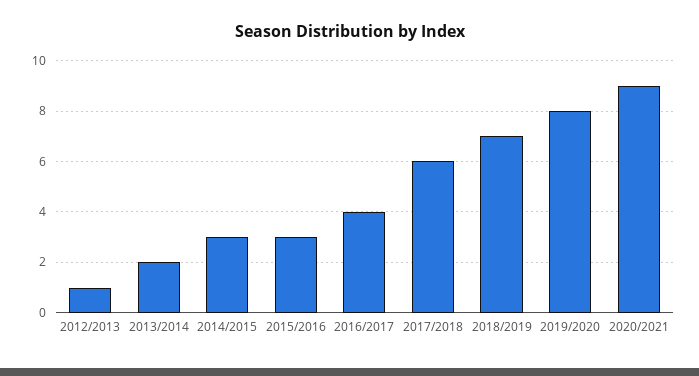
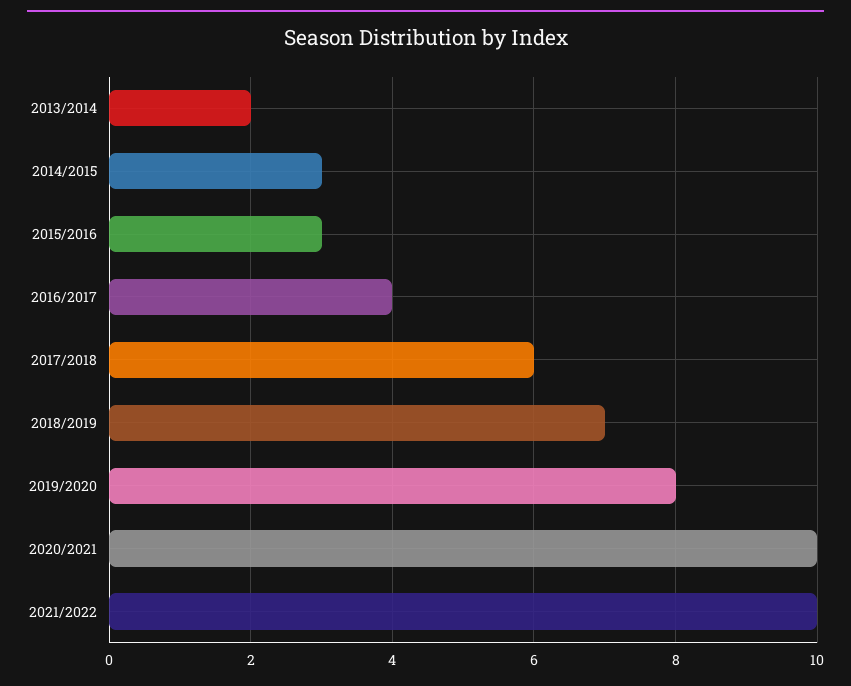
2012/2013: 1 -> none
2020/2021: 9 -> 10
2021/2022: none -> 10

